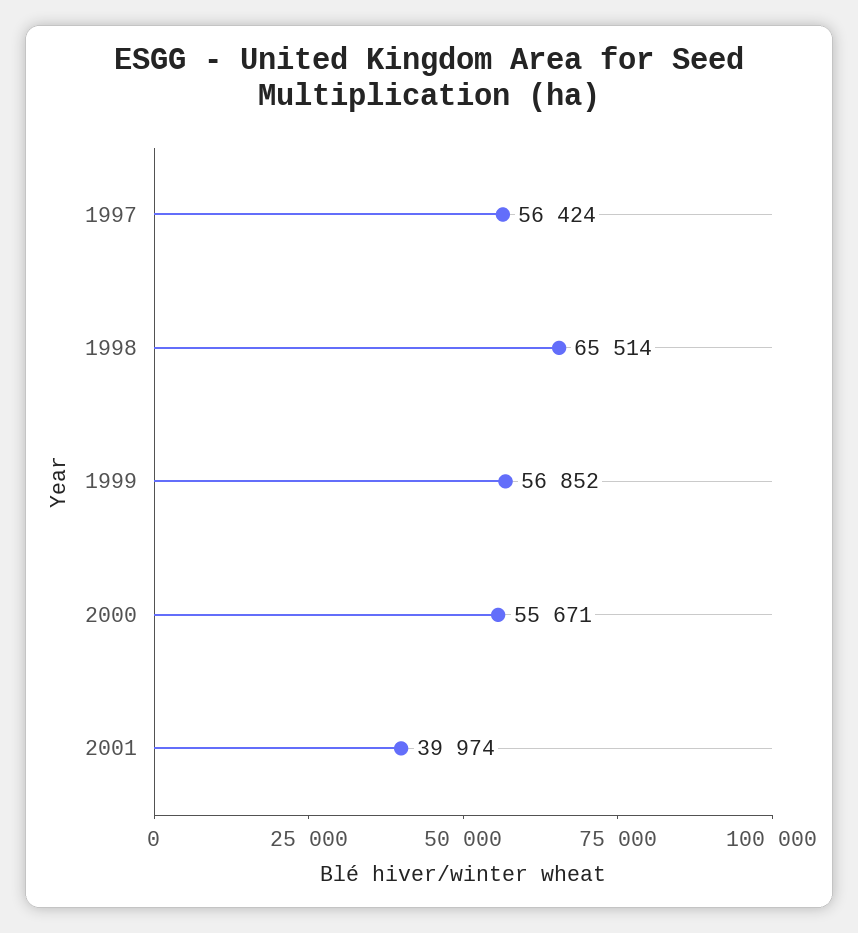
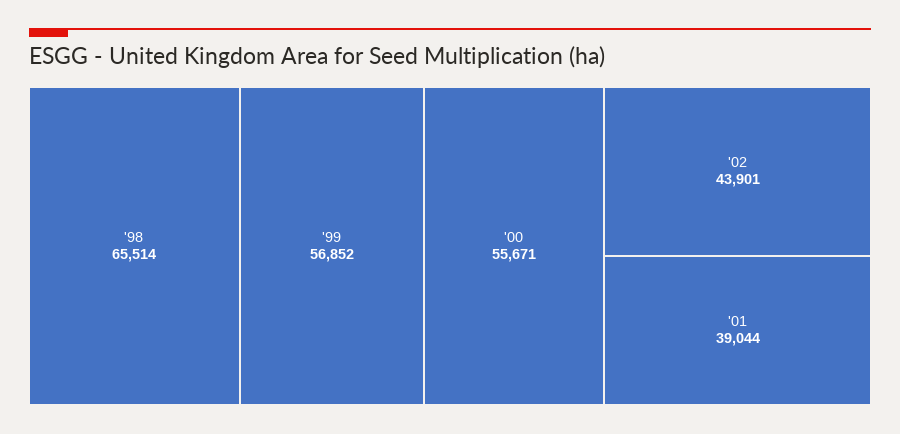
1997: 56424 -> none
2001: 39974 -> 39044
'02: none -> 43901

